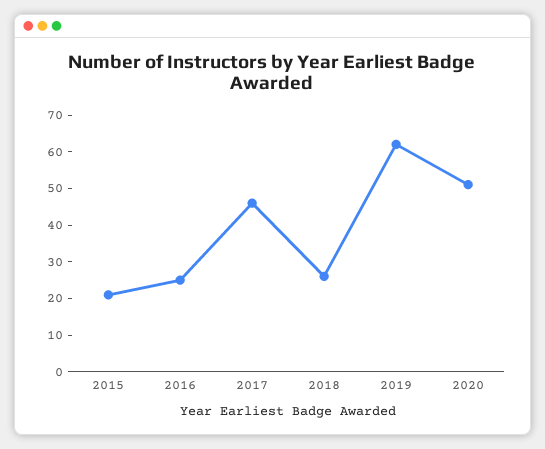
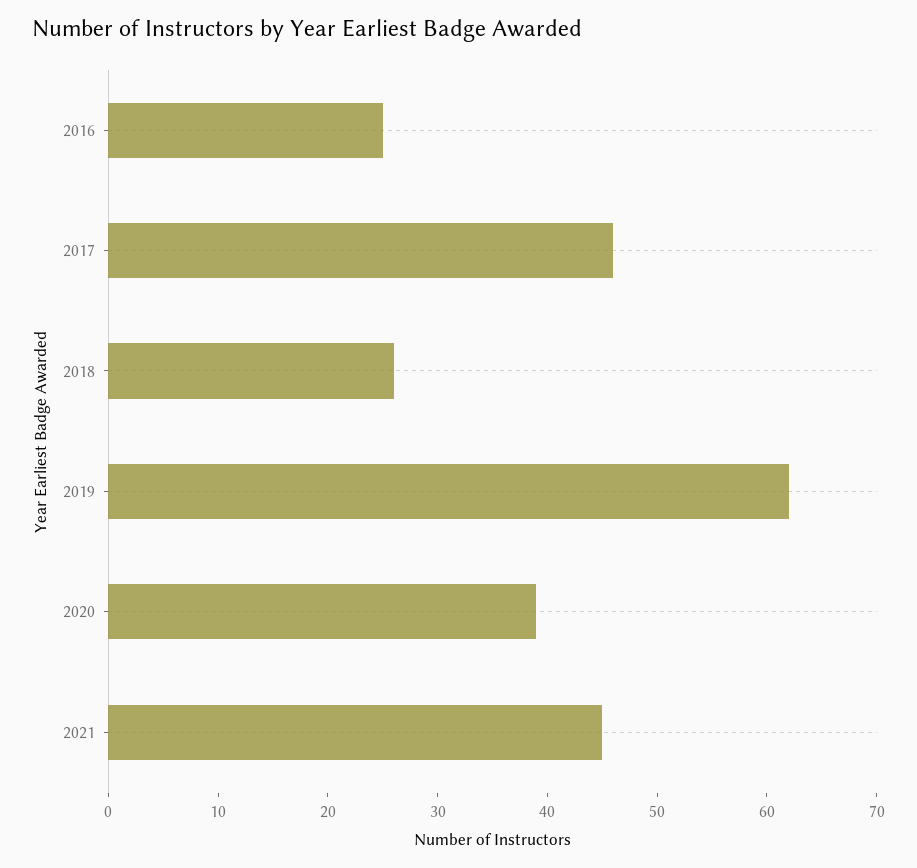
2015: 20 -> none
2020: 50 -> 39
2021: none -> 45

